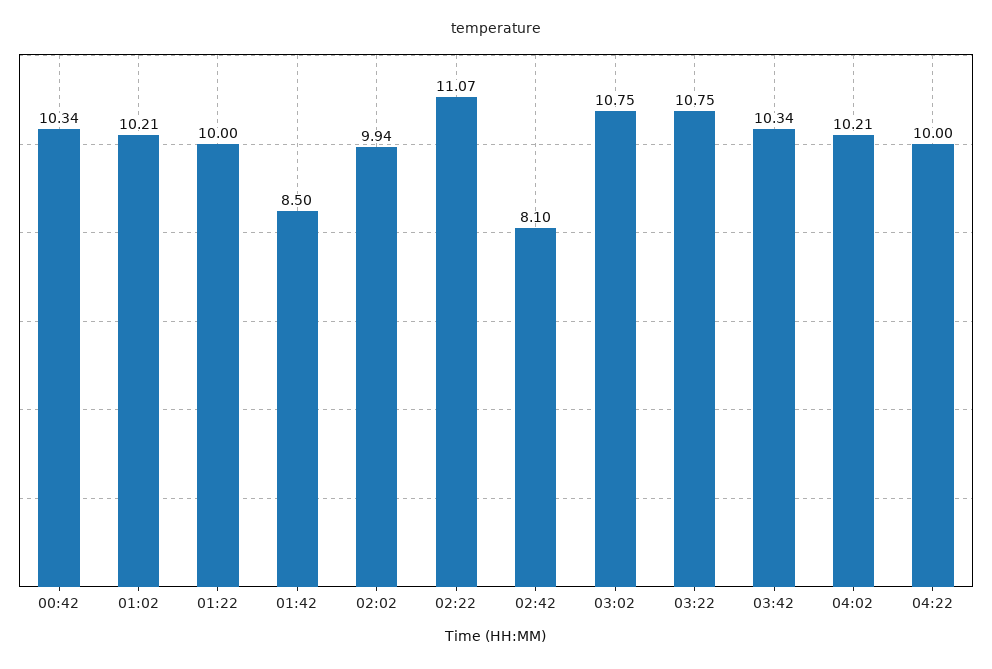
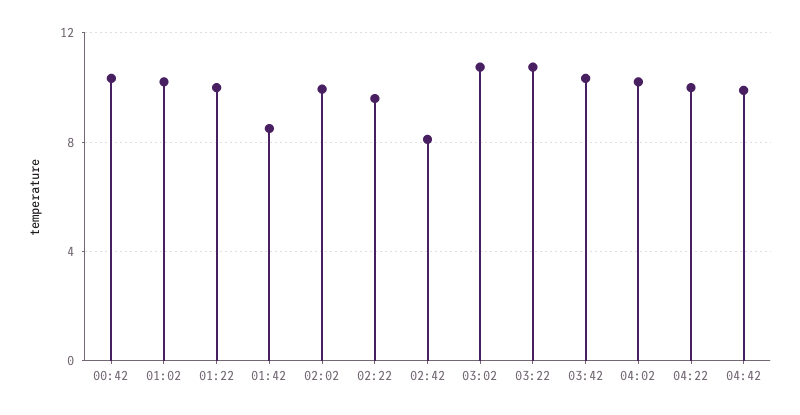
02:22: 11.07 -> 9.5
04:42: none -> 10

